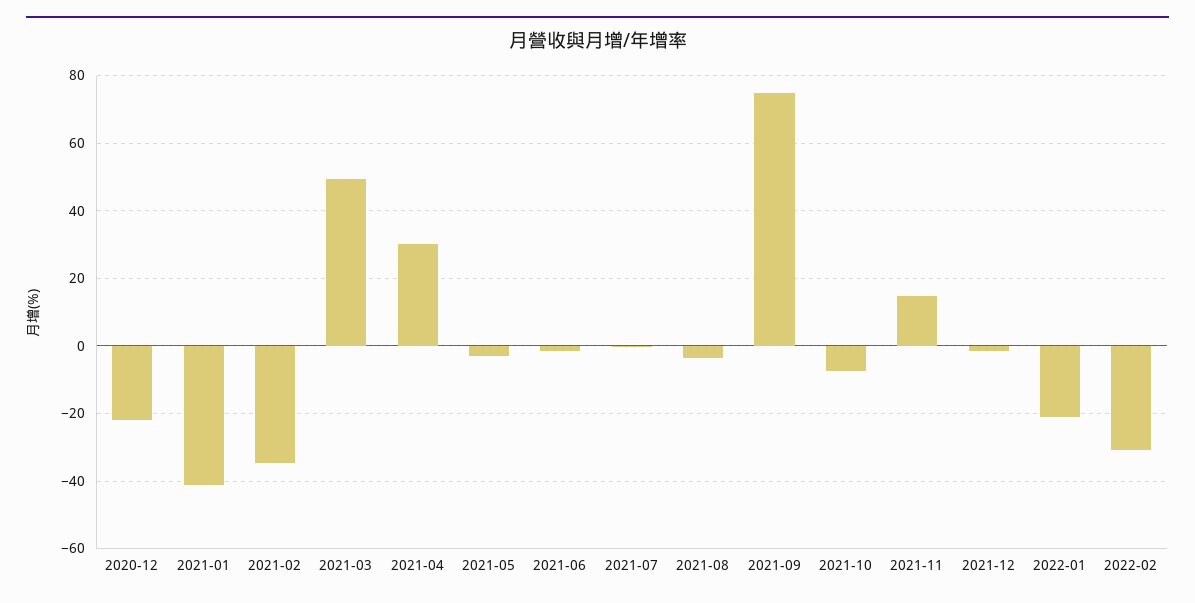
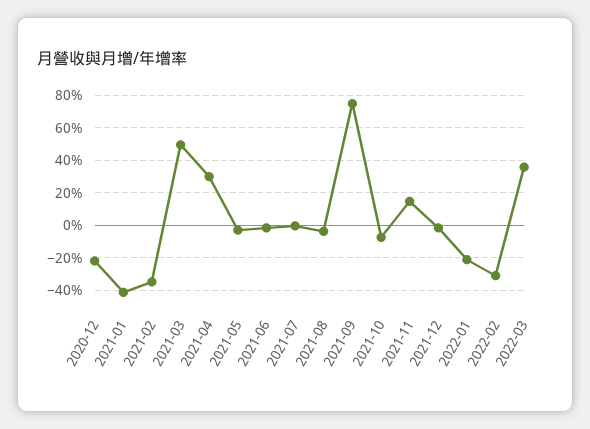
2022-03: none -> 35

